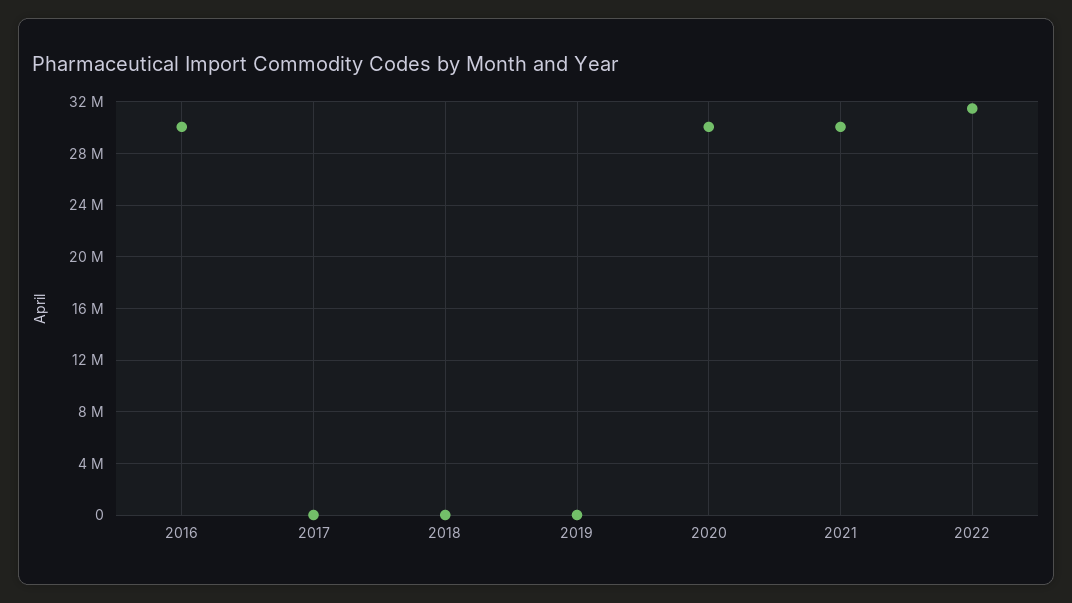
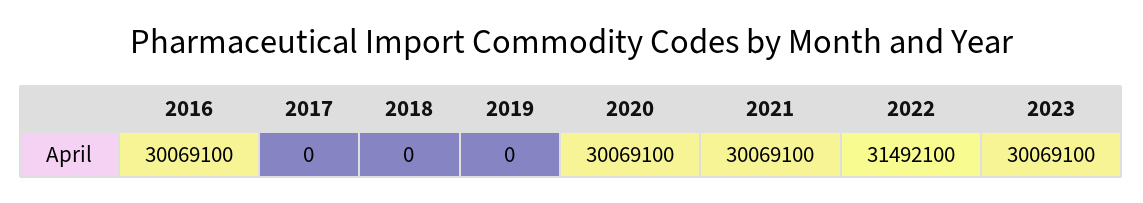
2023: none -> 30069100

